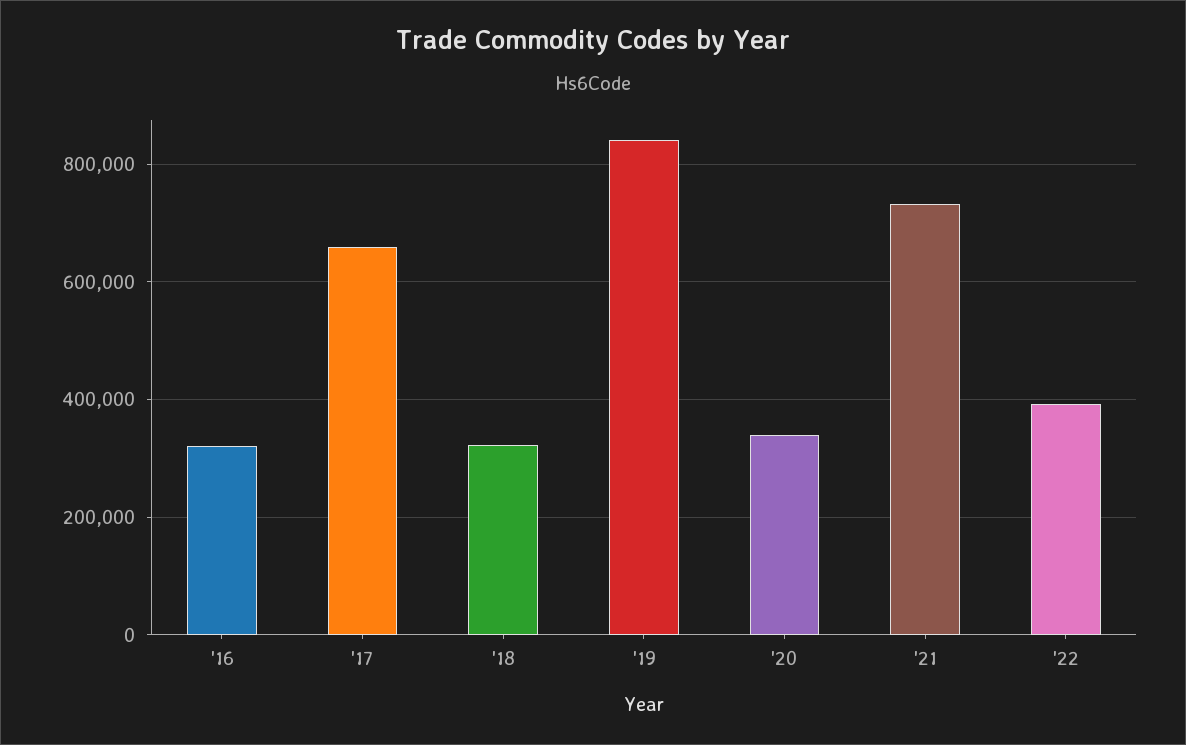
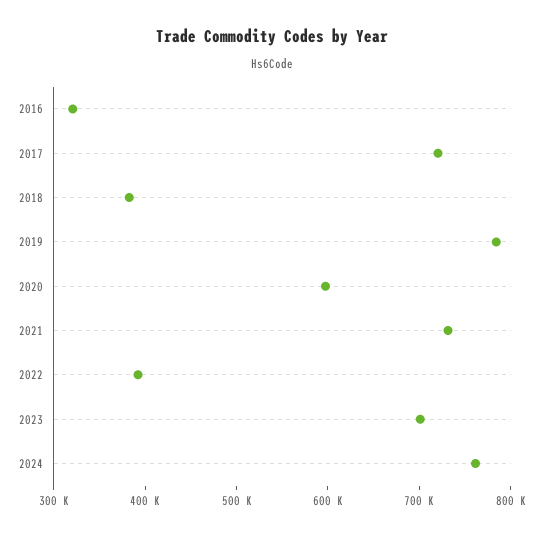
'17: 660000 -> 720000
'18: 320000 -> 380000
'19: 840000 -> 780000
'20: 340000 -> 600000
2023: none -> 700000
2024: none -> 760000

